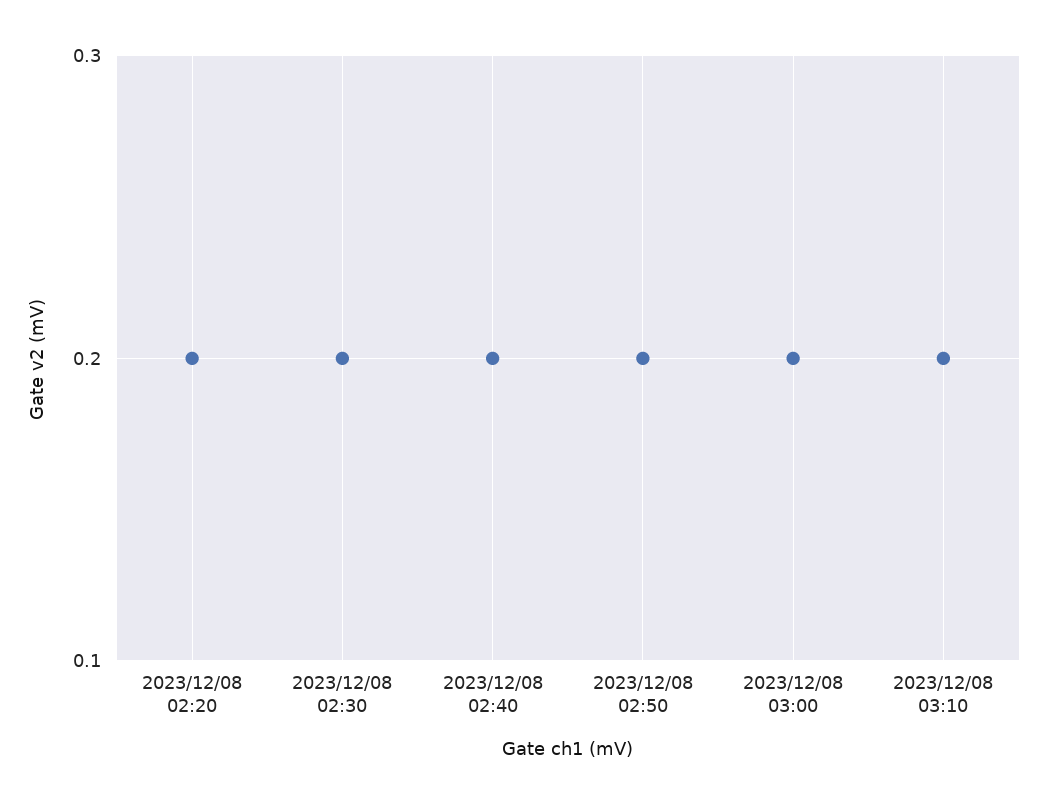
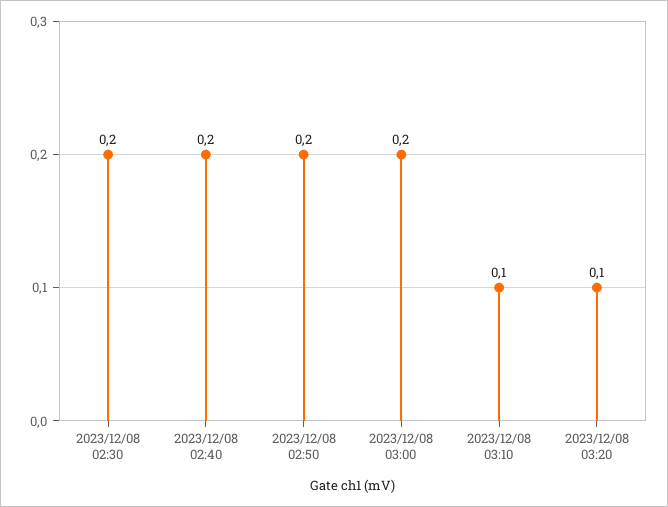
2023/12/08 02:20: 0.2 -> none
2023/12/08 03:10: 0.2 -> 0.1
2023/12/08 03:20: none -> 0.1

